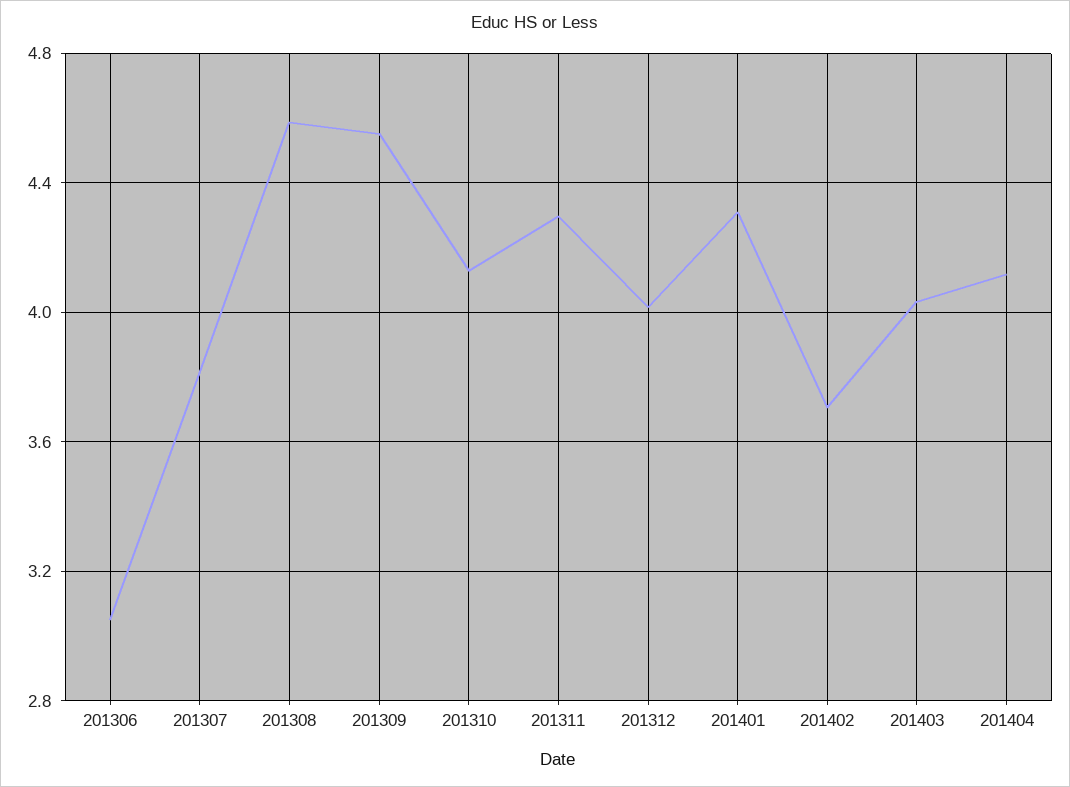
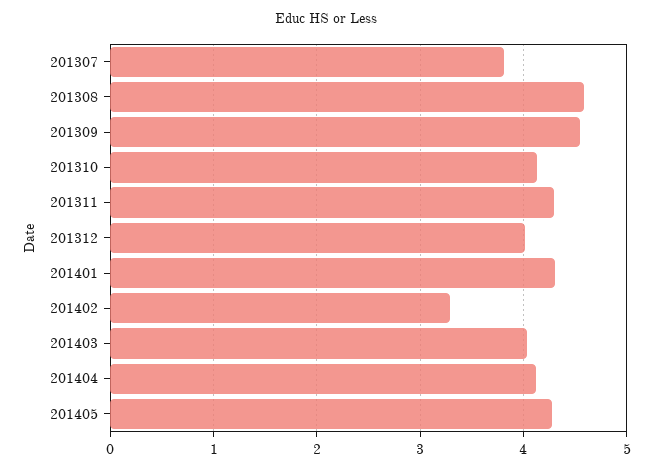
201306: 3.05 -> none
201402: 3.7 -> 3.3
201405: none -> 4.3

